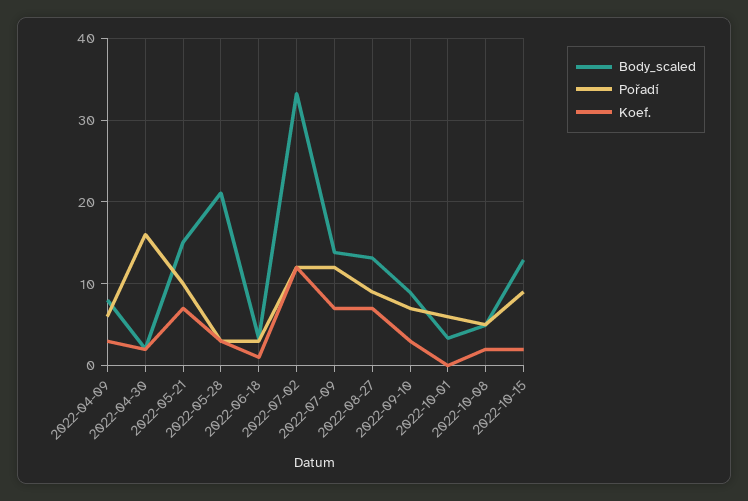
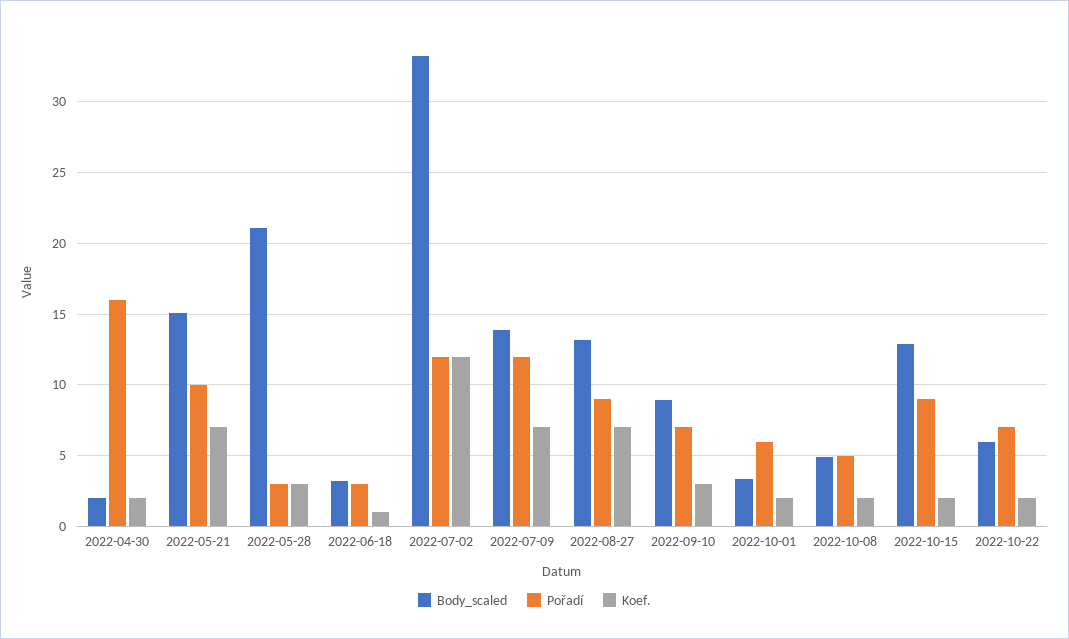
Body_scaled, 2022-04-09: 8 -> none
Pořadí, 2022-04-09: 6 -> none
Koef., 2022-04-09: 3 -> none
Koef., 2022-10-01: 0 -> 2
Body_scaled, 2022-10-22: none -> 6
Pořadí, 2022-10-22: none -> 7
Koef., 2022-10-22: none -> 2

